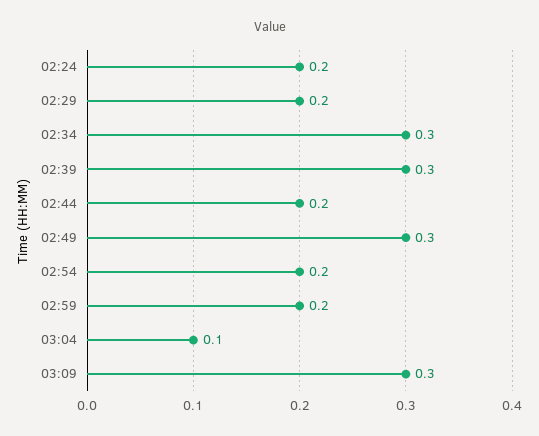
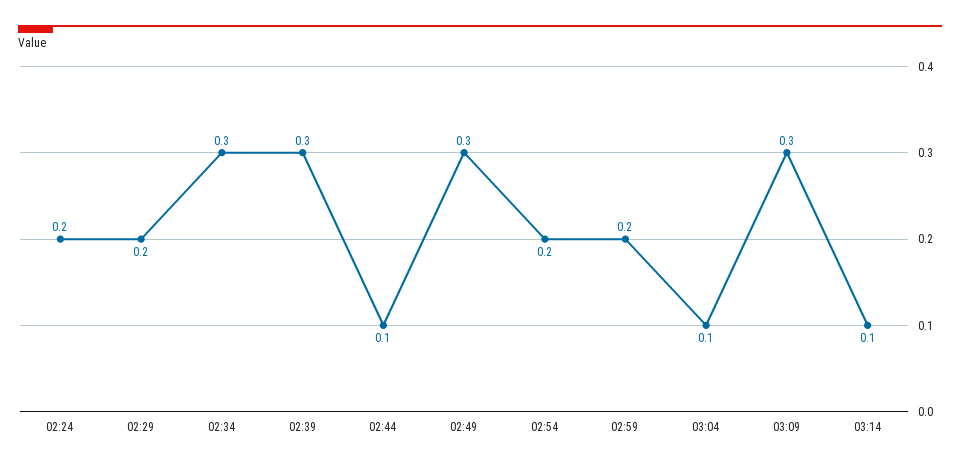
02:44: 0.2 -> 0.1
03:14: none -> 0.1

